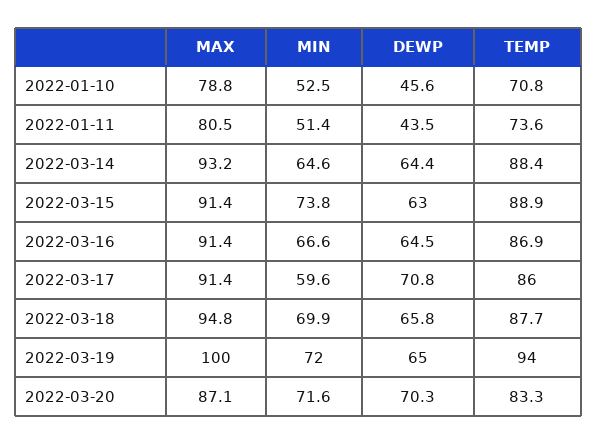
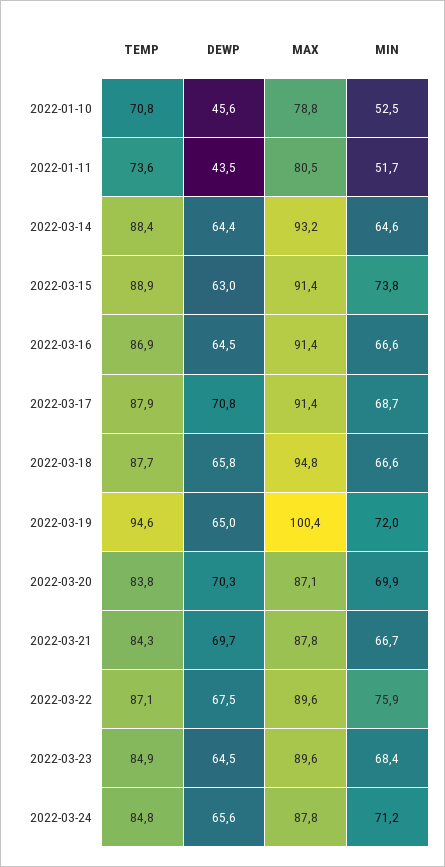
MIN, 2022-01-11: 51.4 -> 51.7
MIN, 2022-03-17: 59.6 -> 68.7
TEMP, 2022-03-17: 86 -> 87.9
MIN, 2022-03-18: 69.9 -> 66.6
MAX, 2022-03-19: 100 -> 100.4
TEMP, 2022-03-19: 94 -> 94.6
MIN, 2022-03-20: 71.6 -> 69.9
TEMP, 2022-03-20: 83.3 -> 83.8
TEMP, 2022-03-21: none -> 84.3
DEWP, 2022-03-21: none -> 69.7
MAX, 2022-03-21: none -> 87.8
MIN, 2022-03-21: none -> 66.7
TEMP, 2022-03-22: none -> 87.1
DEWP, 2022-03-22: none -> 67.5
MAX, 2022-03-22: none -> 89.6
MIN, 2022-03-22: none -> 75.9
TEMP, 2022-03-23: none -> 84.9
DEWP, 2022-03-23: none -> 64.5
MAX, 2022-03-23: none -> 89.6
MIN, 2022-03-23: none -> 68.4
TEMP, 2022-03-24: none -> 84.8
DEWP, 2022-03-24: none -> 65.6
MAX, 2022-03-24: none -> 87.8
MIN, 2022-03-24: none -> 71.2

